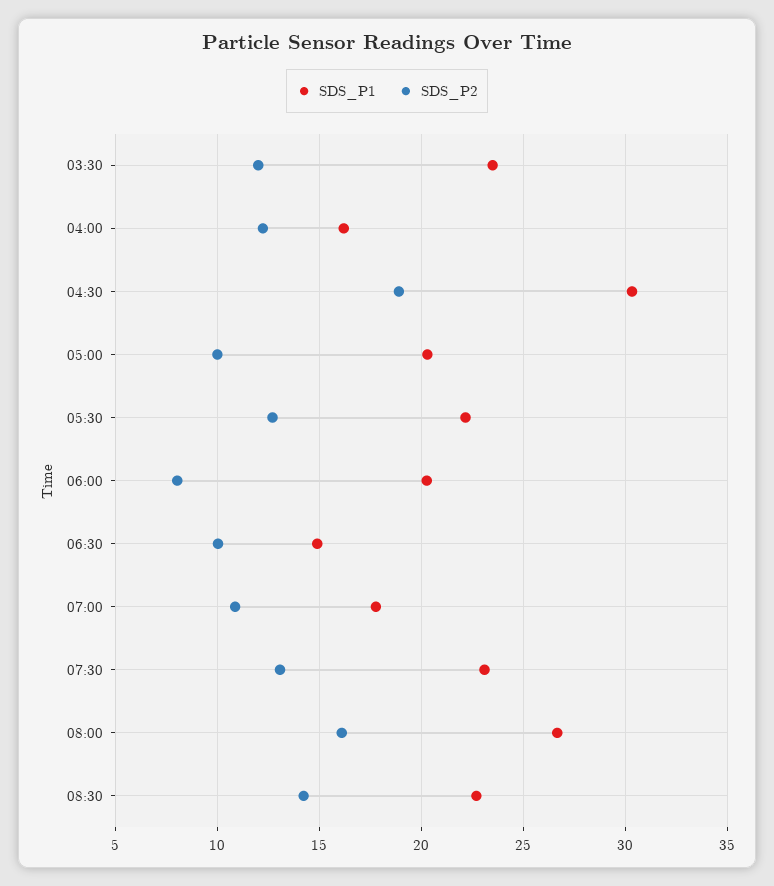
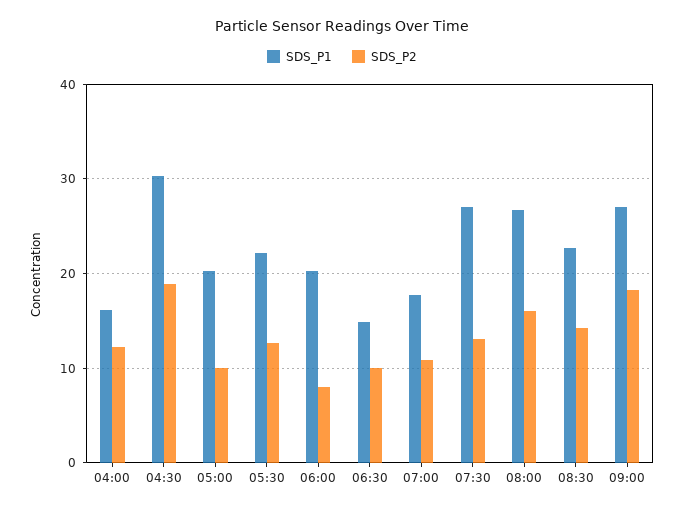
SDS_P1, 03:30: 23.5 -> none
SDS_P2, 03:30: 12 -> none
SDS_P1, 07:30: 23 -> 27
SDS_P1, 09:00: none -> 27
SDS_P2, 09:00: none -> 18

